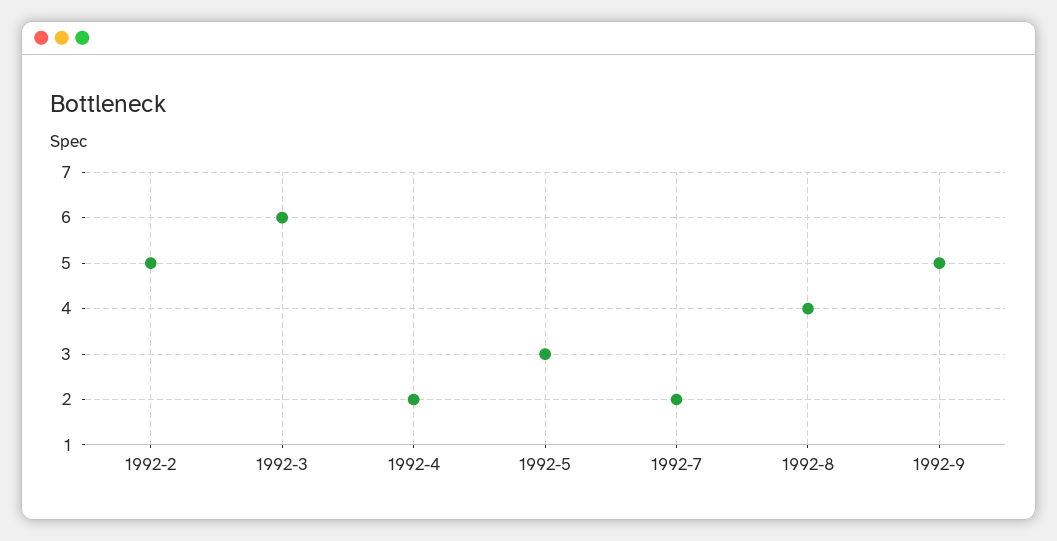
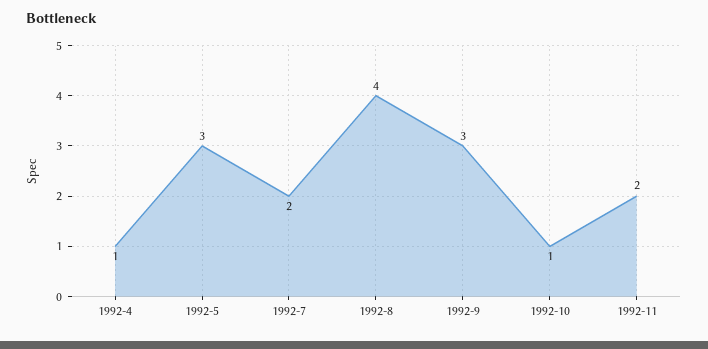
1992-2: 5 -> none
1992-3: 6 -> none
1992-4: 2 -> 1
1992-9: 5 -> 3
1992-10: none -> 1
1992-11: none -> 2

